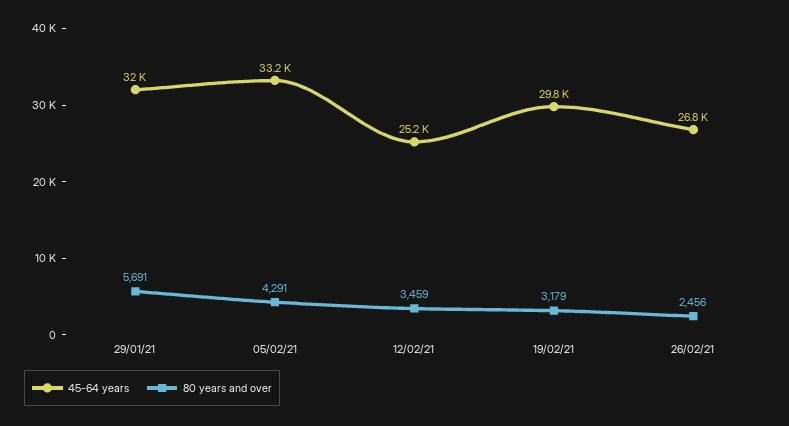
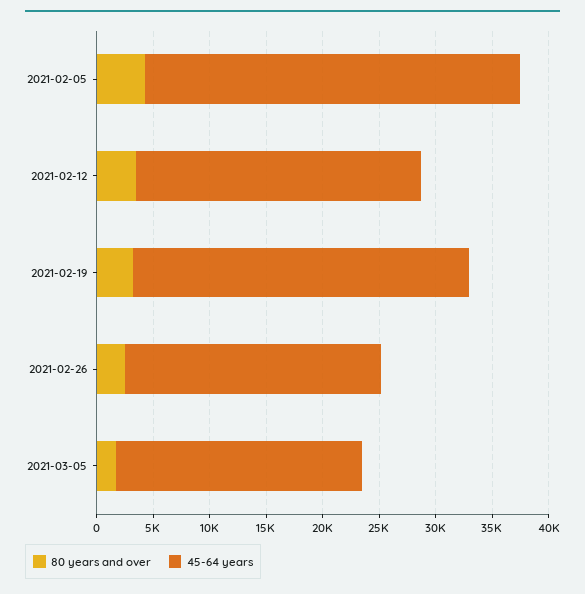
45-64 years, 29/01/21: 32000 -> none
80 years and over, 29/01/21: 5691 -> none
45-64 years, 26/02/21: 26800 -> 23000
80 years and over, 2021-03-05: none -> 2000
45-64 years, 2021-03-05: none -> 22000

